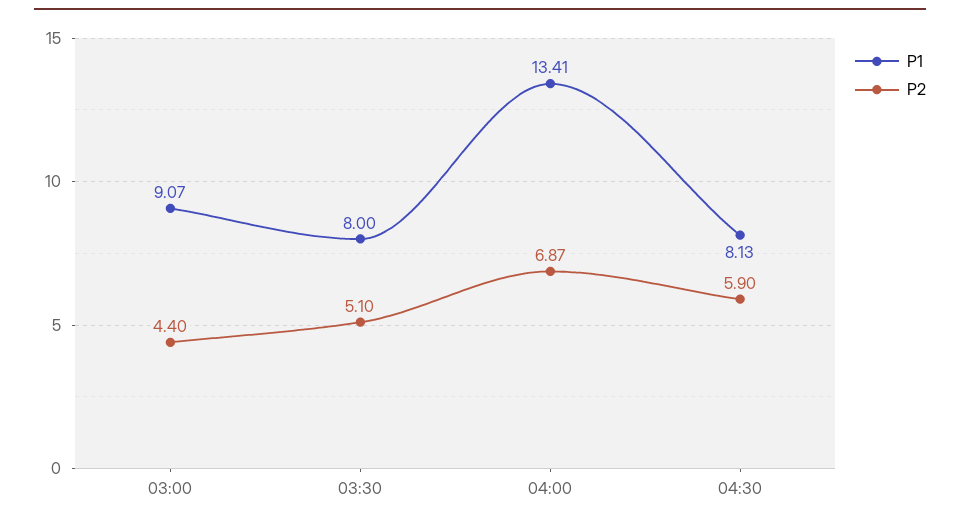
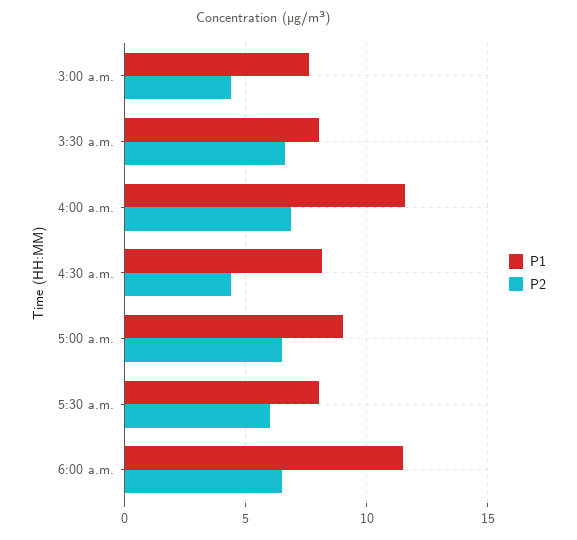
P1, 03:00: 9.07 -> 7.5
P2, 03:30: 5.1 -> 6.5
P1, 04:00: 13.41 -> 11.5
P2, 04:30: 5.9 -> 4.5
P1, 5:00 a.m.: none -> 9
P2, 5:00 a.m.: none -> 6.5
P1, 5:30 a.m.: none -> 8
P2, 5:30 a.m.: none -> 6
P1, 6:00 a.m.: none -> 11.5
P2, 6:00 a.m.: none -> 6.5

